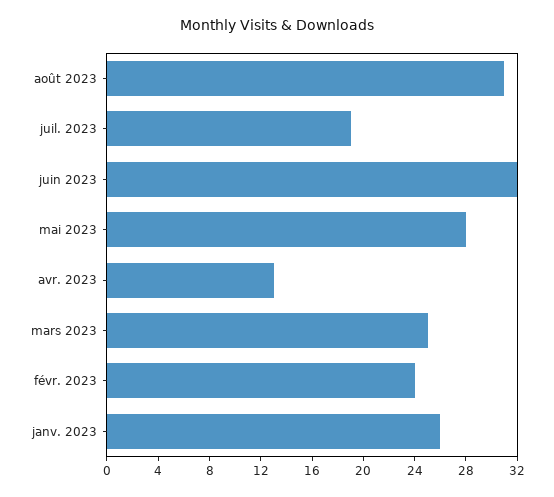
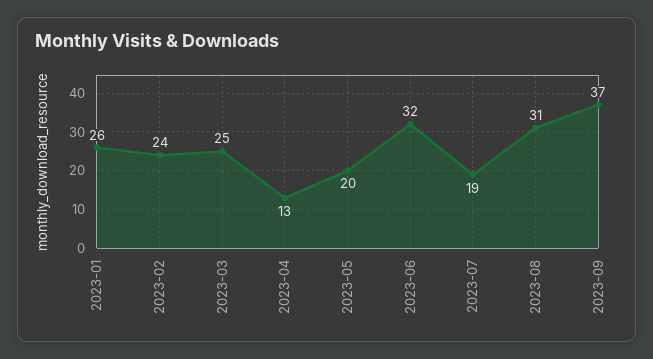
mai 2023: 28 -> 20
2023-09: none -> 37

